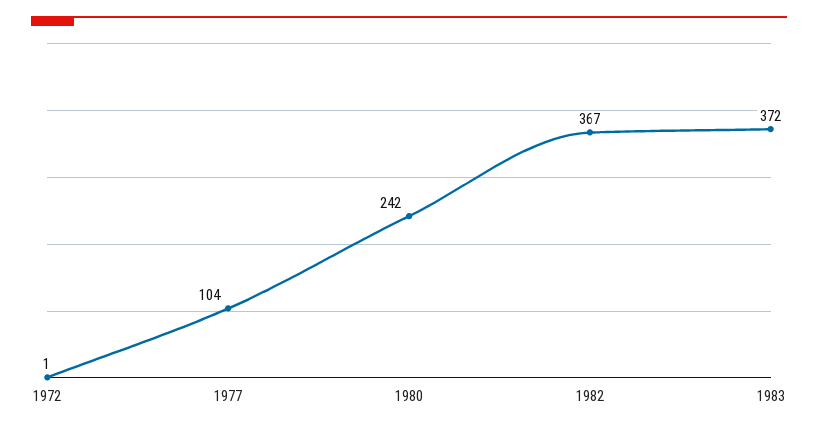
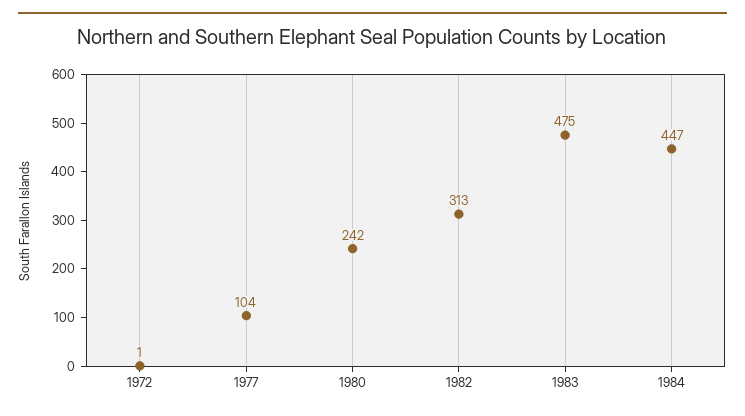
1982: 367 -> 313
1983: 372 -> 475
1984: none -> 447

